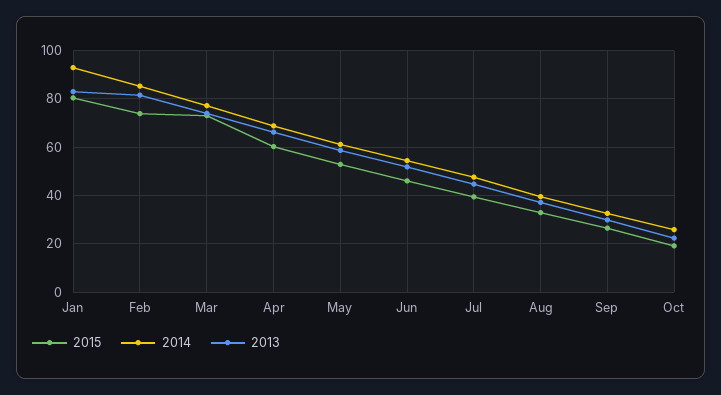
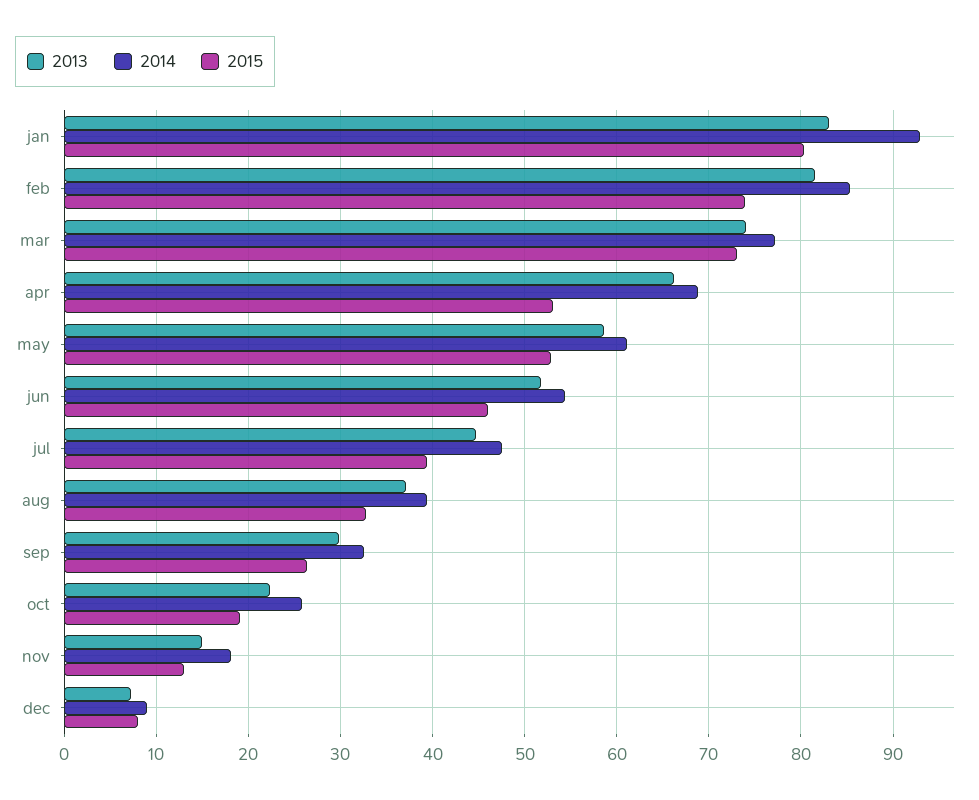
2015, Apr: 60 -> 53
2013, nov: none -> 15
2014, nov: none -> 18
2015, nov: none -> 13
2013, dec: none -> 7
2014, dec: none -> 9
2015, dec: none -> 8

